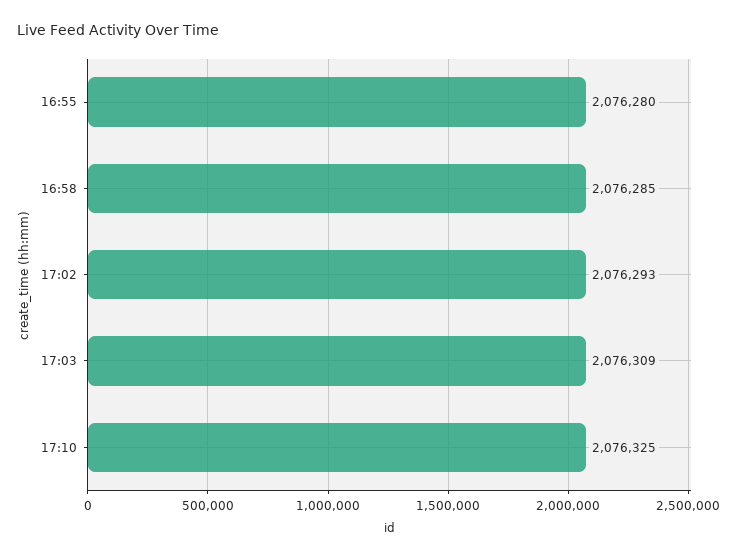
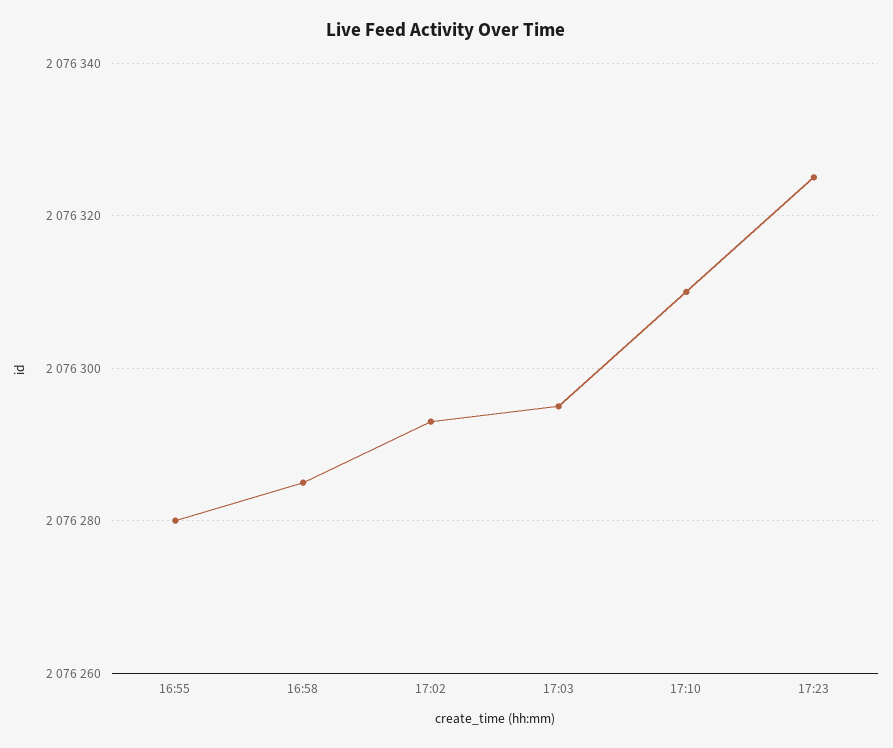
17:03: 2076309 -> 2076295
17:10: 2076325 -> 2076310
17:23: none -> 2076325

